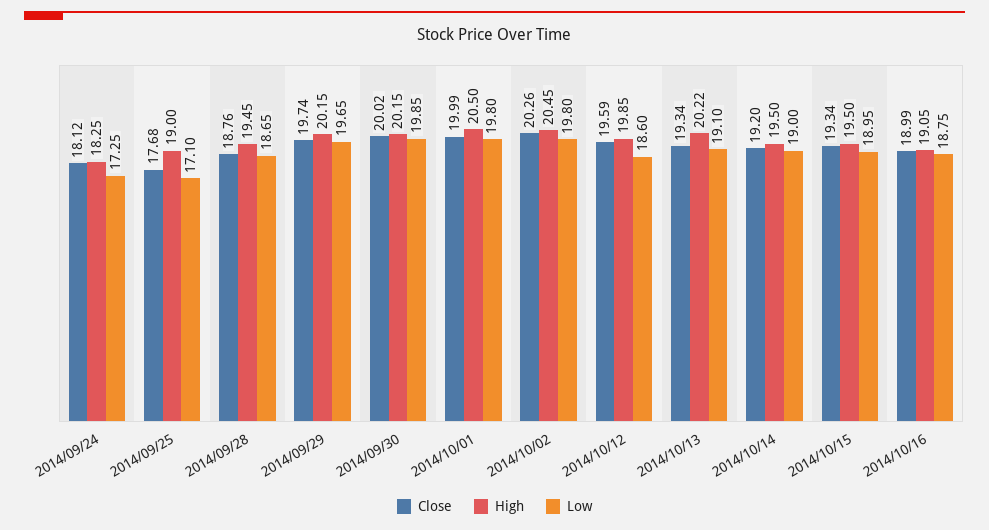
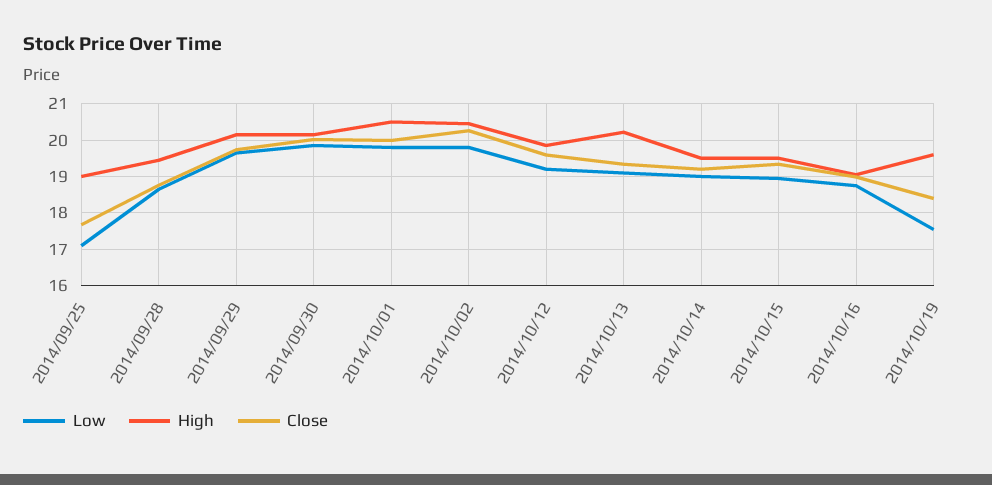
Close, 2014/09/24: 18.12 -> none
High, 2014/09/24: 18.25 -> none
Low, 2014/09/24: 17.25 -> none
Low, 2014/10/12: 18.6 -> 19.2
Low, 2014/10/19: none -> 17.6
High, 2014/10/19: none -> 19.6
Close, 2014/10/19: none -> 18.4

